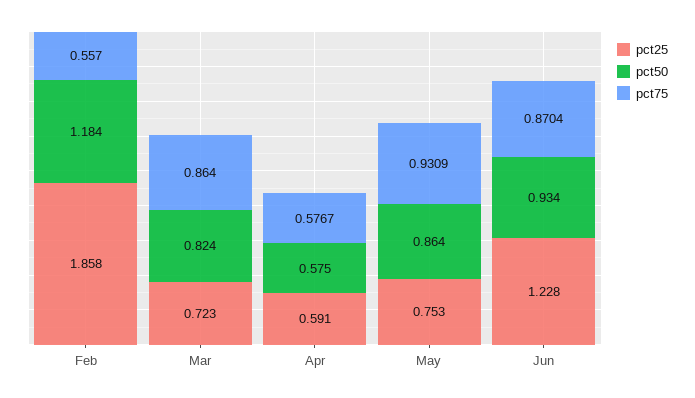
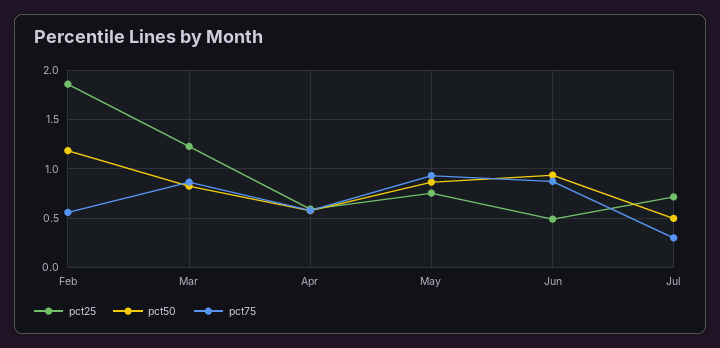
pct25, Mar: 0.723 -> 1.2
pct25, Jun: 1.228 -> 0.5
pct25, Jul: none -> 0.7
pct50, Jul: none -> 0.5
pct75, Jul: none -> 0.3

